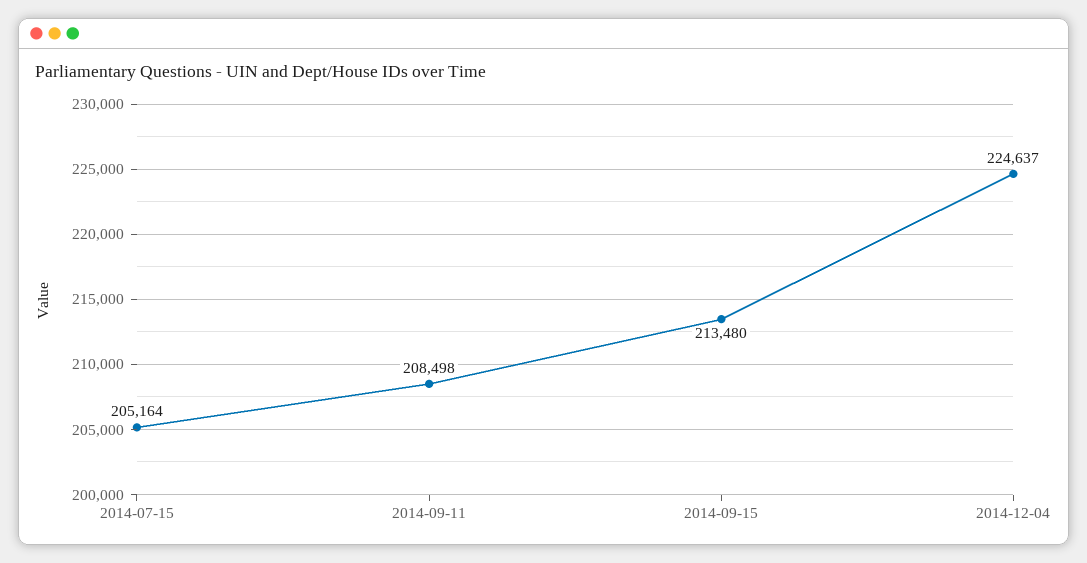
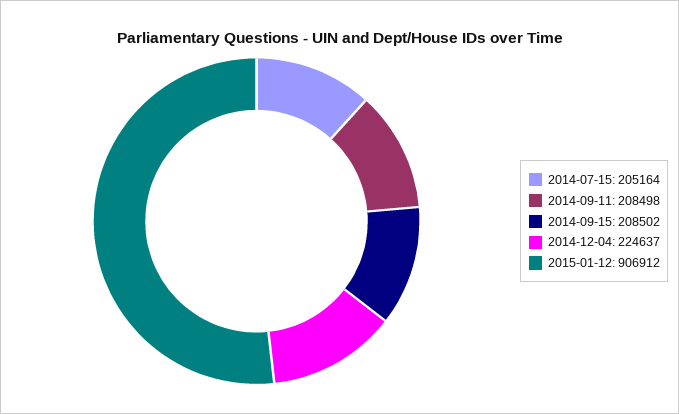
2014-09-15: 213480 -> 208502
2015-01-12: none -> 906912

